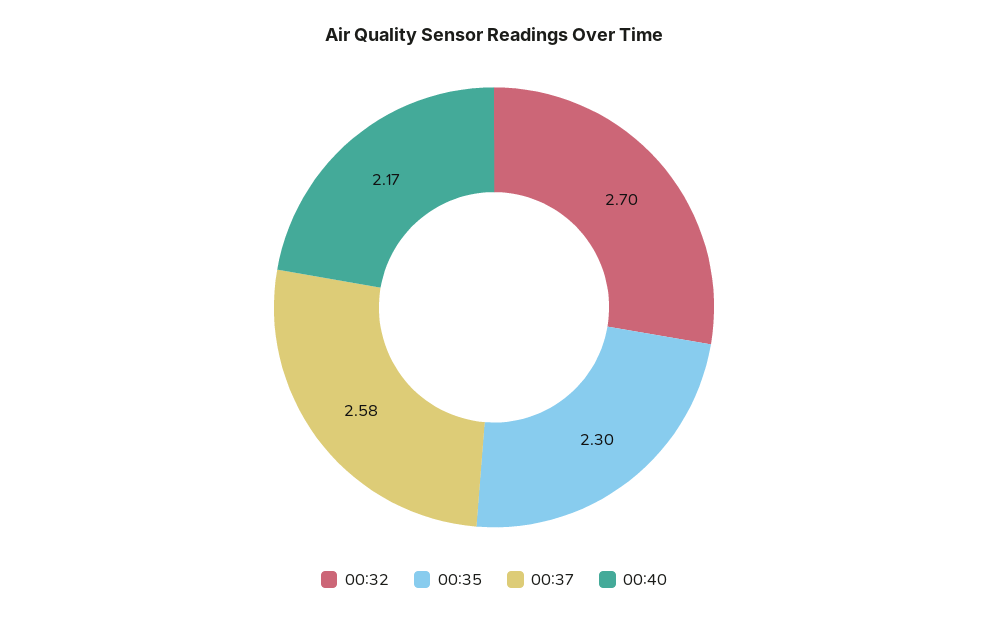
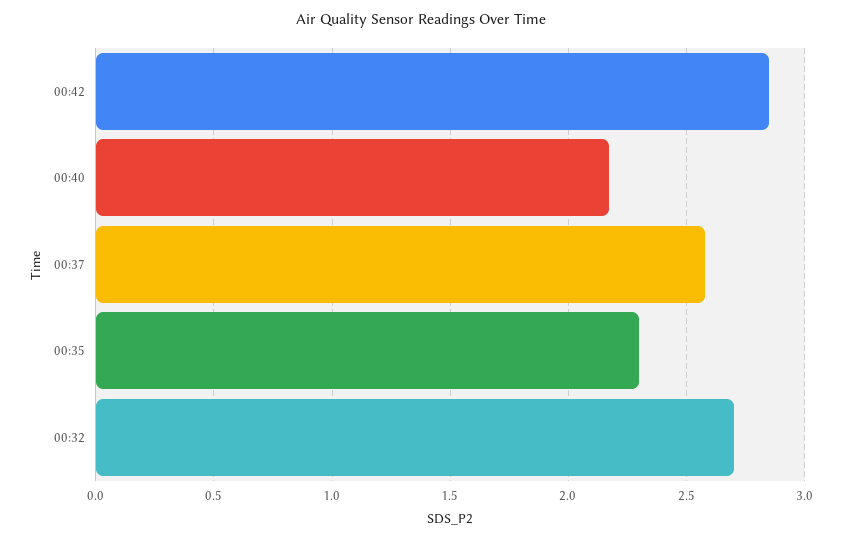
00:42: none -> 2.85

